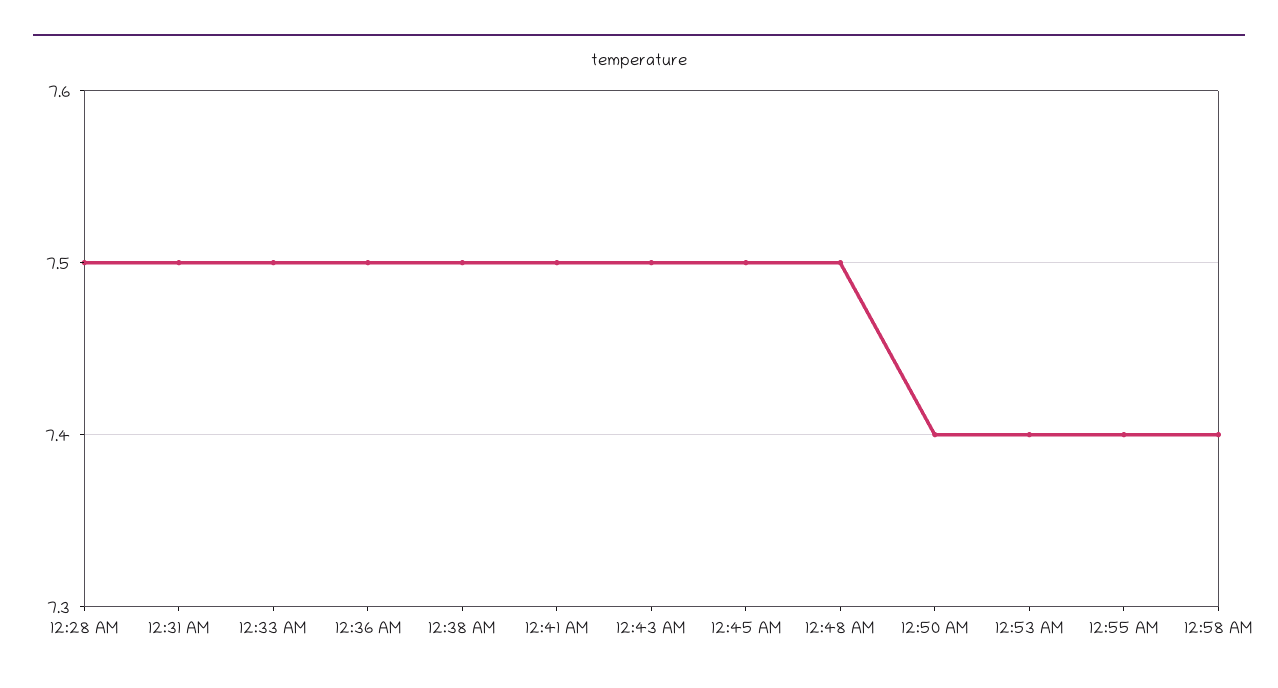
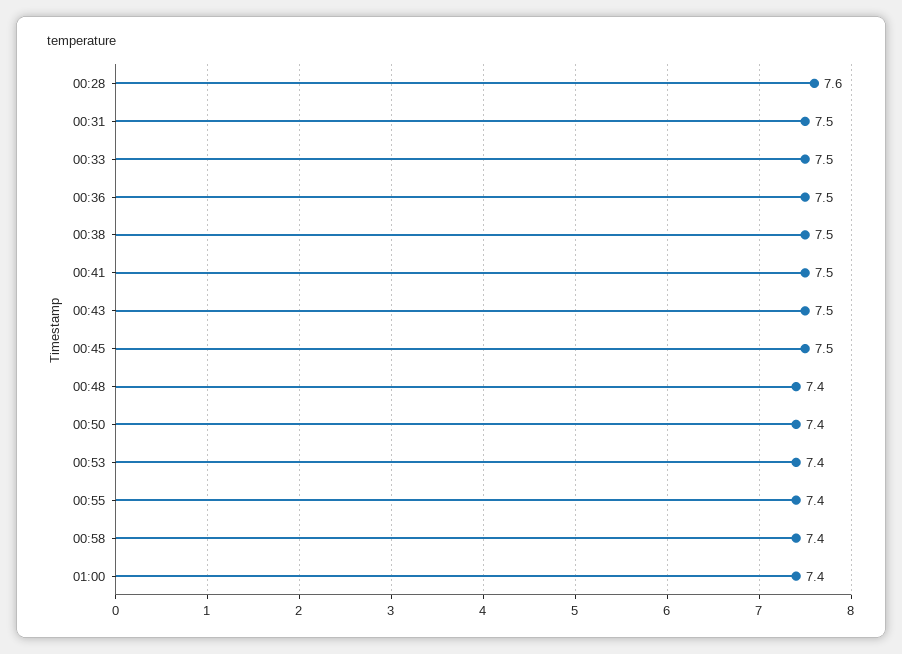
12:28 AM: 7.5 -> 7.6
12:48 AM: 7.5 -> 7.4
01:00: none -> 7.4

